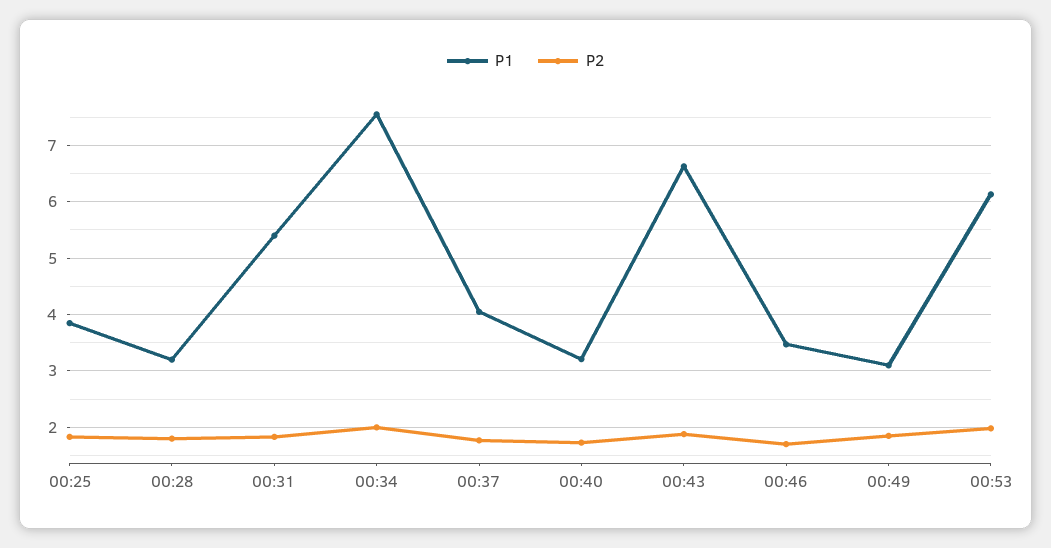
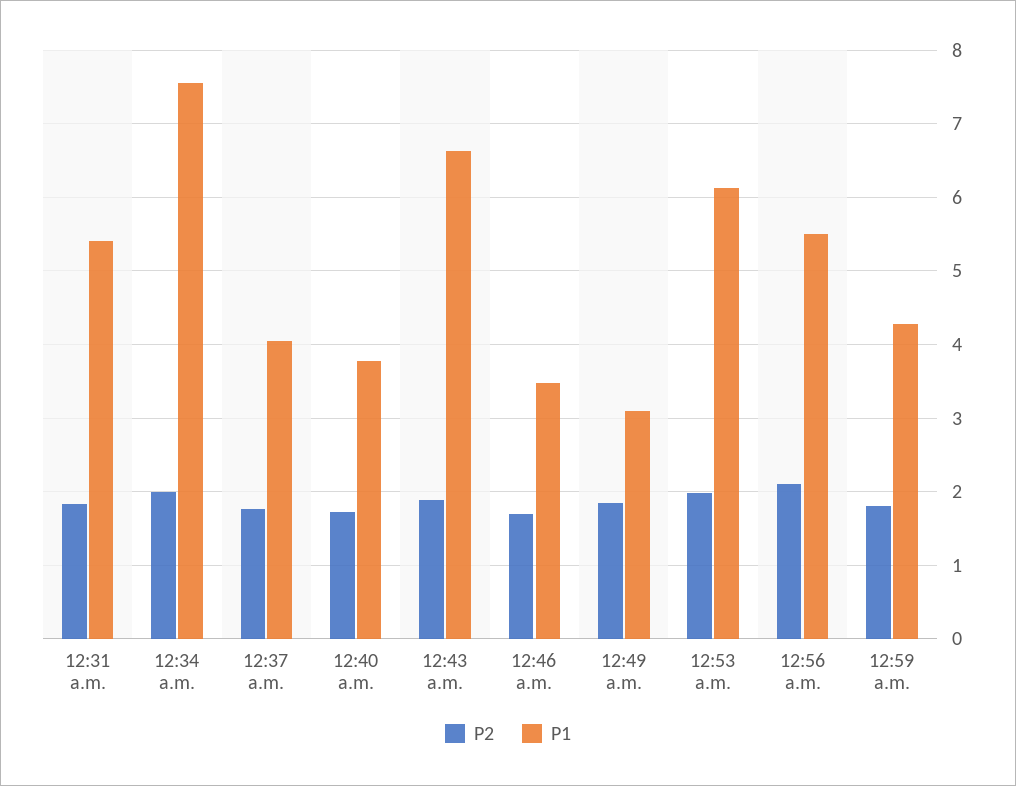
P1, 00:25: 3.8 -> none
P2, 00:25: 1.8 -> none
P1, 00:28: 3.2 -> none
P2, 00:28: 1.8 -> none
P1, 00:40: 3.2 -> 3.8
P2, 12:56 a.m.: none -> 2.1
P1, 12:56 a.m.: none -> 5.5
P2, 12:59 a.m.: none -> 1.8
P1, 12:59 a.m.: none -> 4.3

